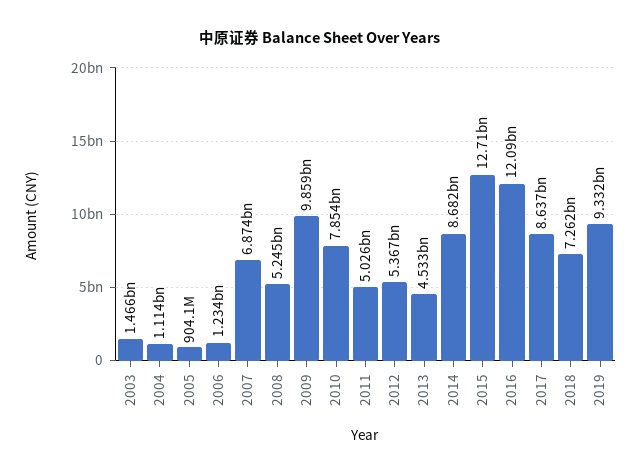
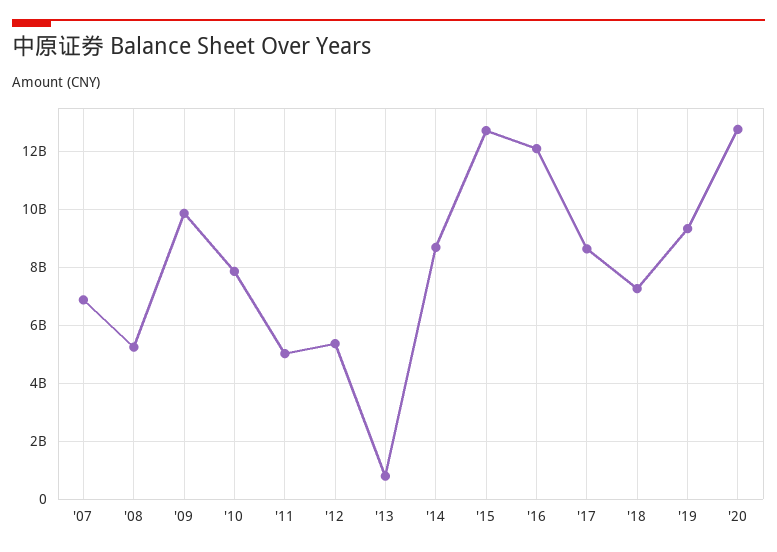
2003: 1466000000 -> none
2004: 1114000000 -> none
2005: 904100000 -> none
2006: 1234000000 -> none
2013: 4533000000 -> 750000000
'20: none -> 12750000000

